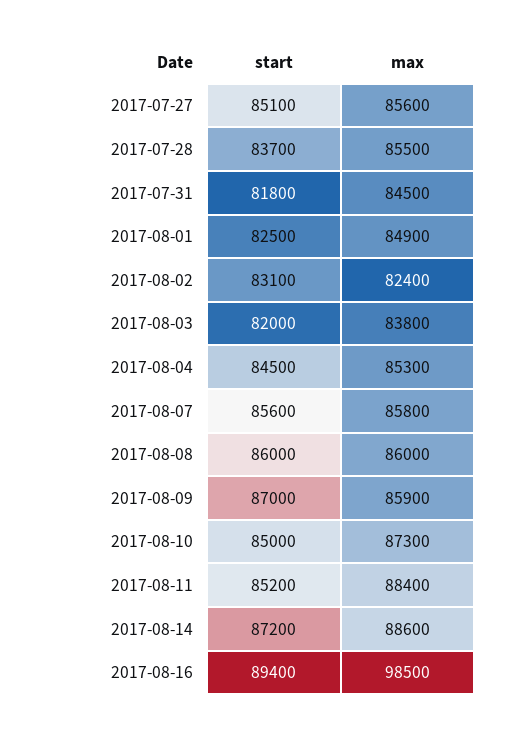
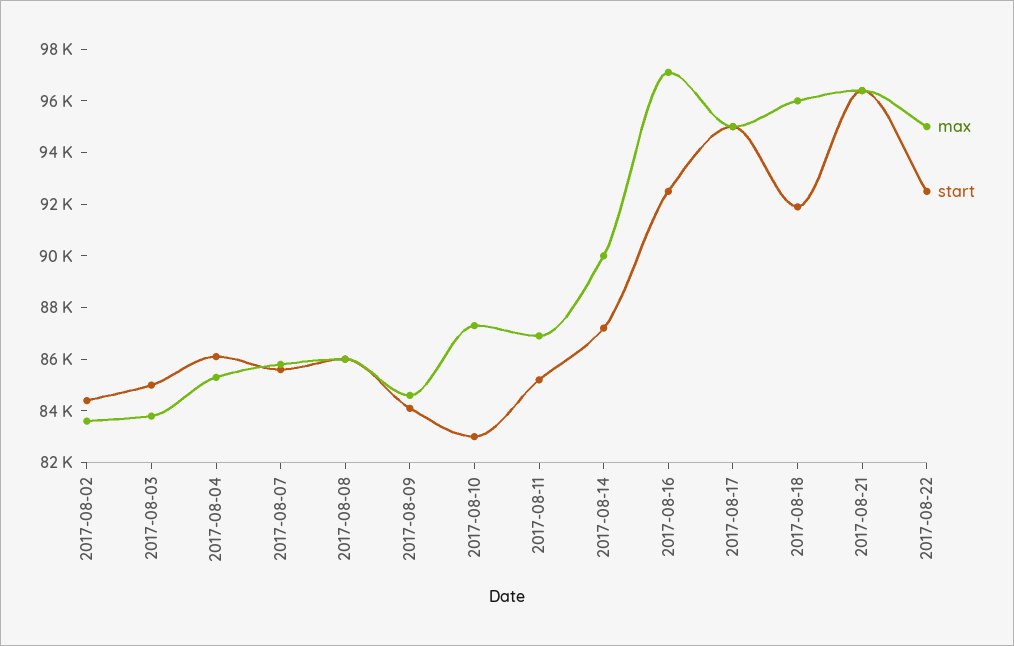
start, 2017-07-27: 85100 -> none
max, 2017-07-27: 85600 -> none
start, 2017-07-28: 83700 -> none
max, 2017-07-28: 85500 -> none
start, 2017-07-31: 81800 -> none
max, 2017-07-31: 84500 -> none
start, 2017-08-01: 82500 -> none
max, 2017-08-01: 84900 -> none
start, 2017-08-02: 83100 -> 84500
max, 2017-08-02: 82400 -> 83500
start, 2017-08-03: 82000 -> 85000
start, 2017-08-04: 84500 -> 86000
start, 2017-08-09: 87000 -> 84000
max, 2017-08-09: 85900 -> 84500
start, 2017-08-10: 85000 -> 83000
max, 2017-08-11: 88400 -> 87000
max, 2017-08-14: 88600 -> 90000
start, 2017-08-16: 89400 -> 92500
max, 2017-08-16: 98500 -> 97000
max, 2017-08-17: none -> 95000
start, 2017-08-17: none -> 95000
max, 2017-08-18: none -> 96000
start, 2017-08-18: none -> 92000
max, 2017-08-21: none -> 96500
start, 2017-08-21: none -> 96500
max, 2017-08-22: none -> 95000
start, 2017-08-22: none -> 92500

